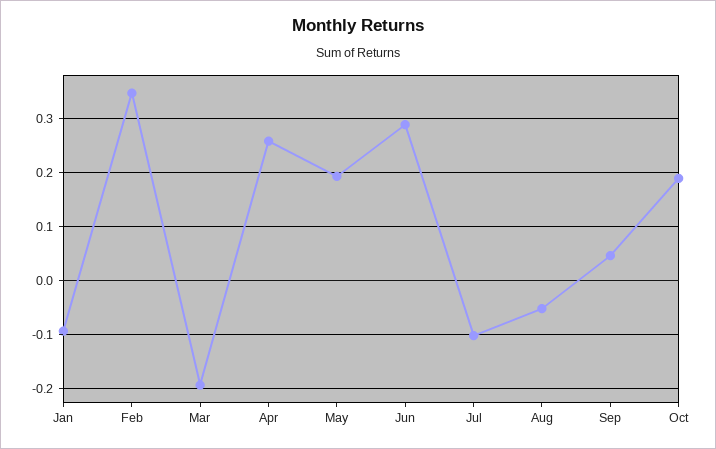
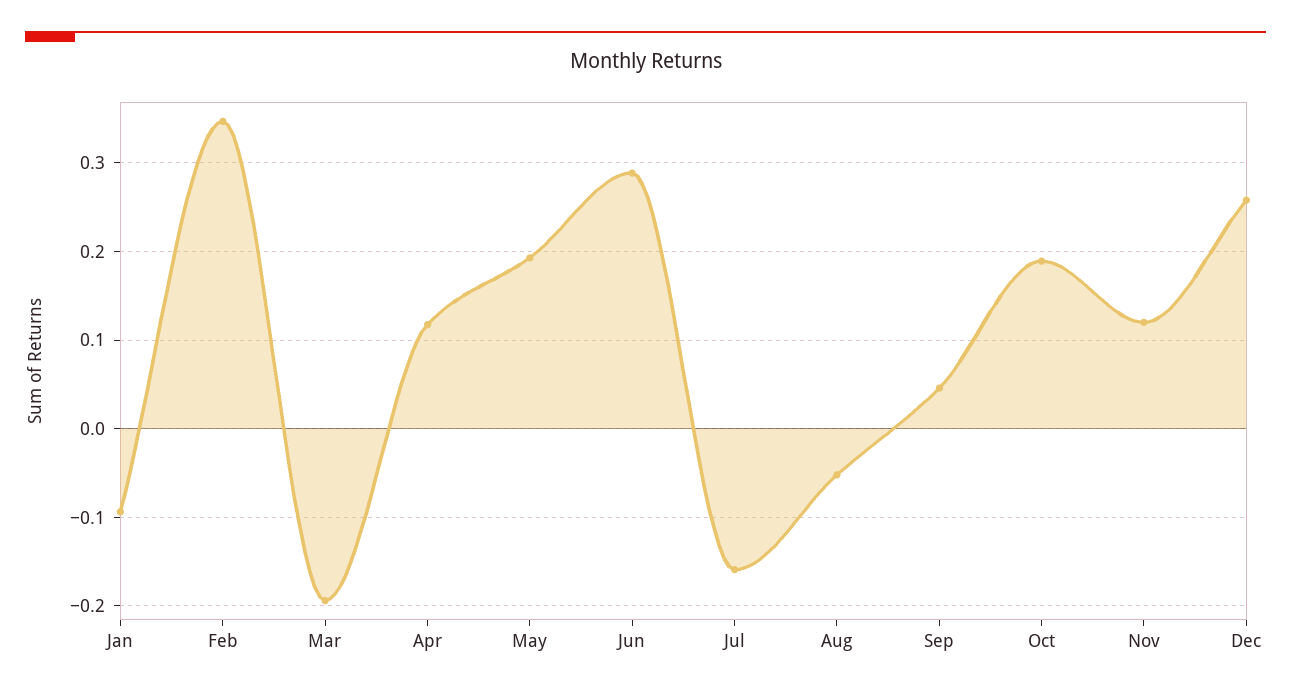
Apr: 0.26 -> 0.12
Jul: -0.1 -> -0.16
Nov: none -> 0.12
Dec: none -> 0.26

